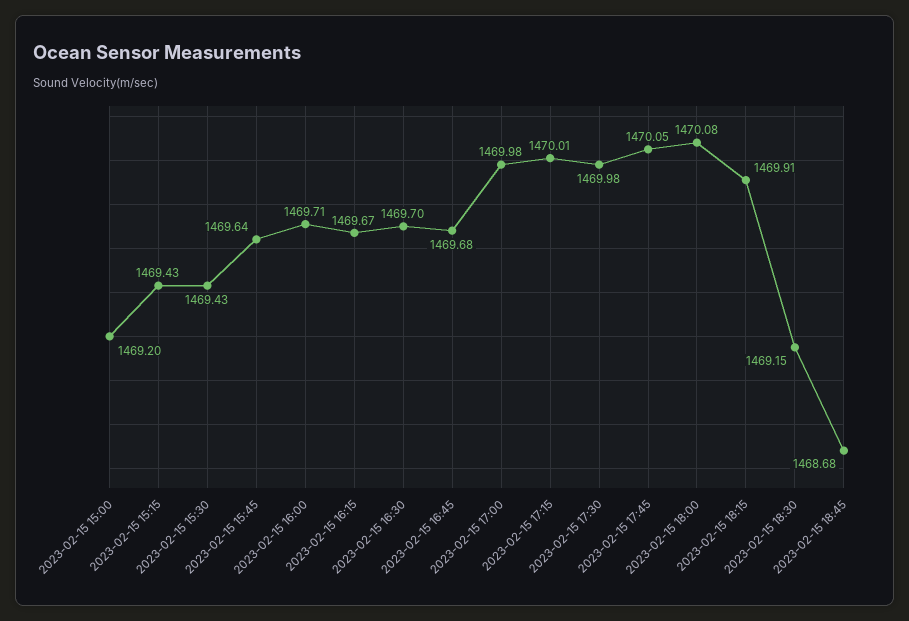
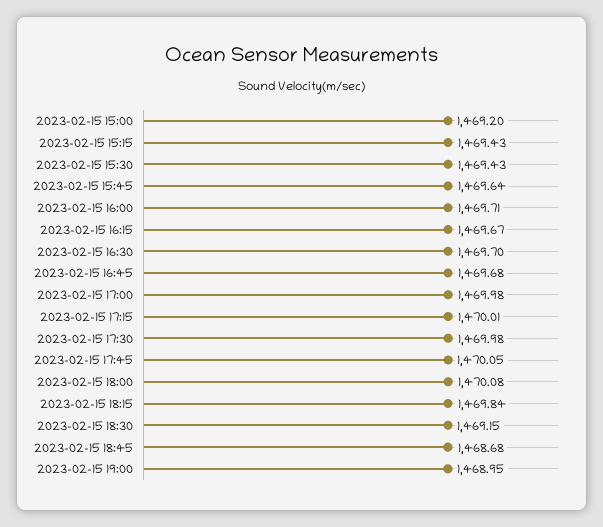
2023-02-15 18:15: 1469.91 -> 1469.84
2023-02-15 19:00: none -> 1468.95

